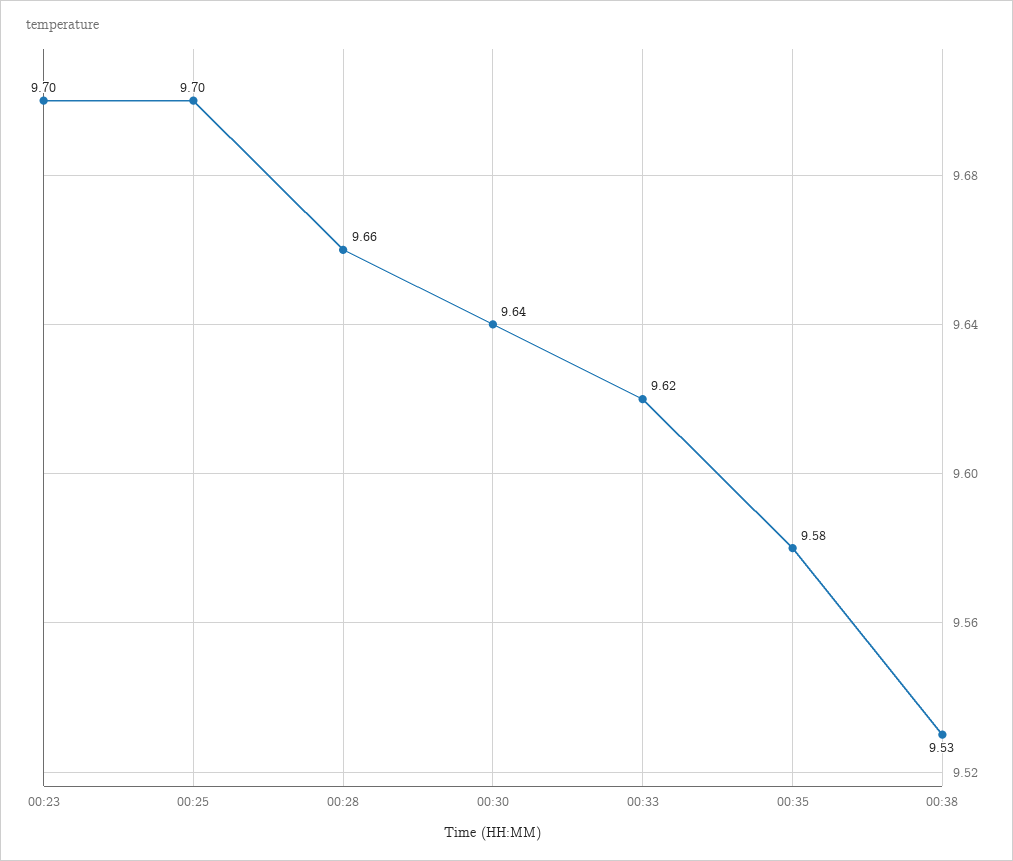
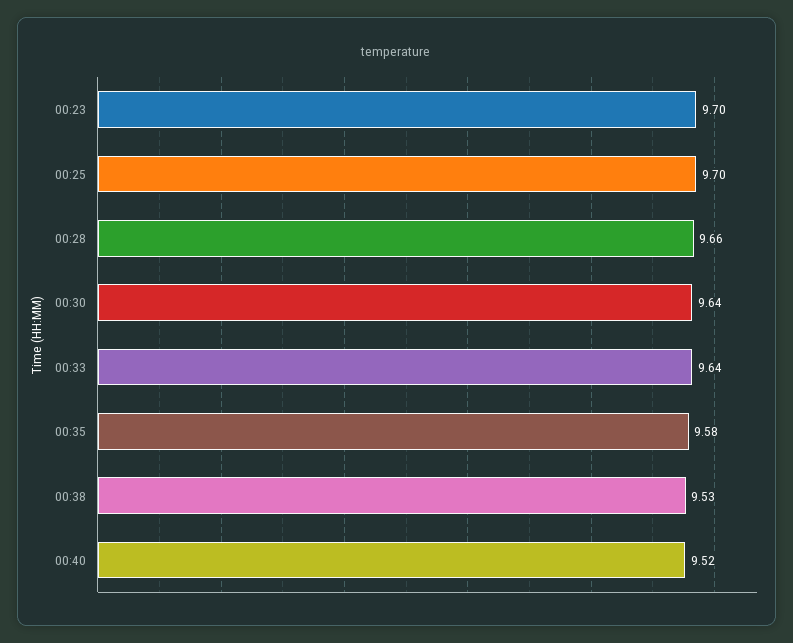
00:33: 9.62 -> 9.64
00:40: none -> 9.52

